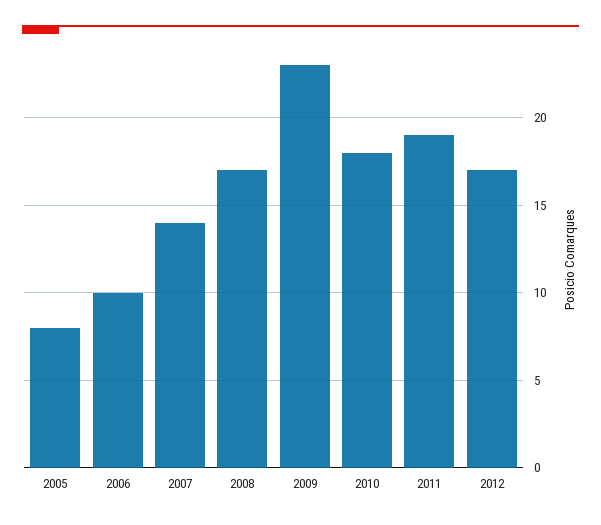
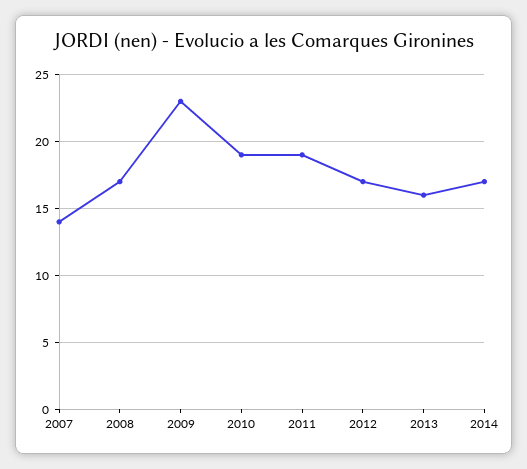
2005: 8 -> none
2006: 10 -> none
2010: 18 -> 19
2013: none -> 16
2014: none -> 17

